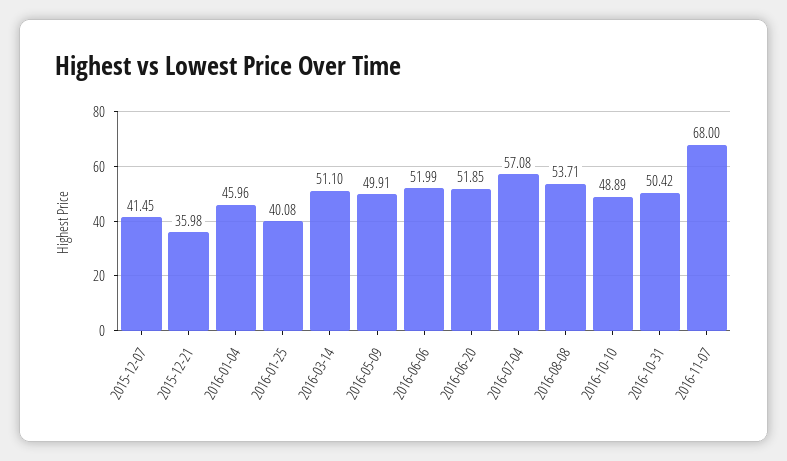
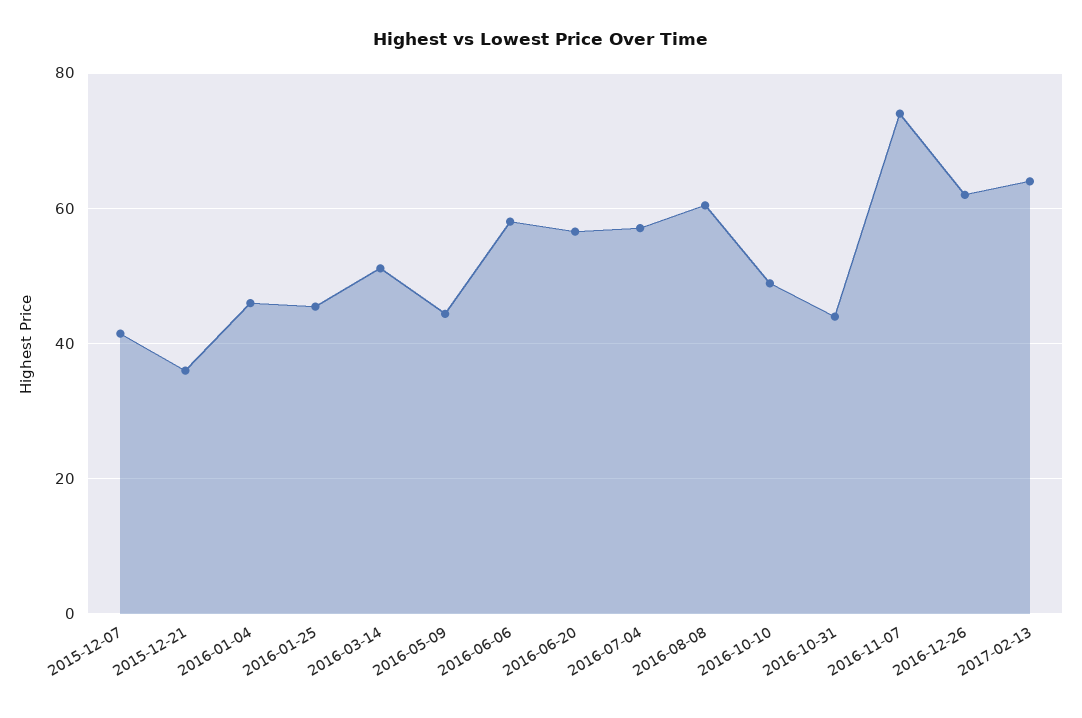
2016-01-25: 40.08 -> 46
2016-05-09: 49.91 -> 44
2016-06-06: 51.99 -> 58
2016-06-20: 51.85 -> 56
2016-08-08: 53.71 -> 60
2016-10-31: 50.42 -> 44
2016-11-07: 68 -> 74
2016-12-26: none -> 62
2017-02-13: none -> 64

